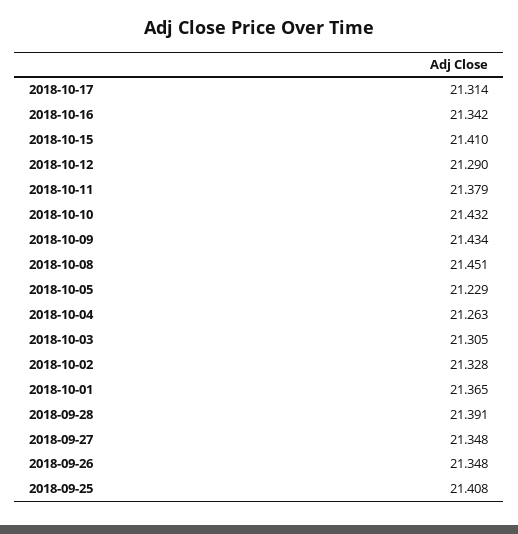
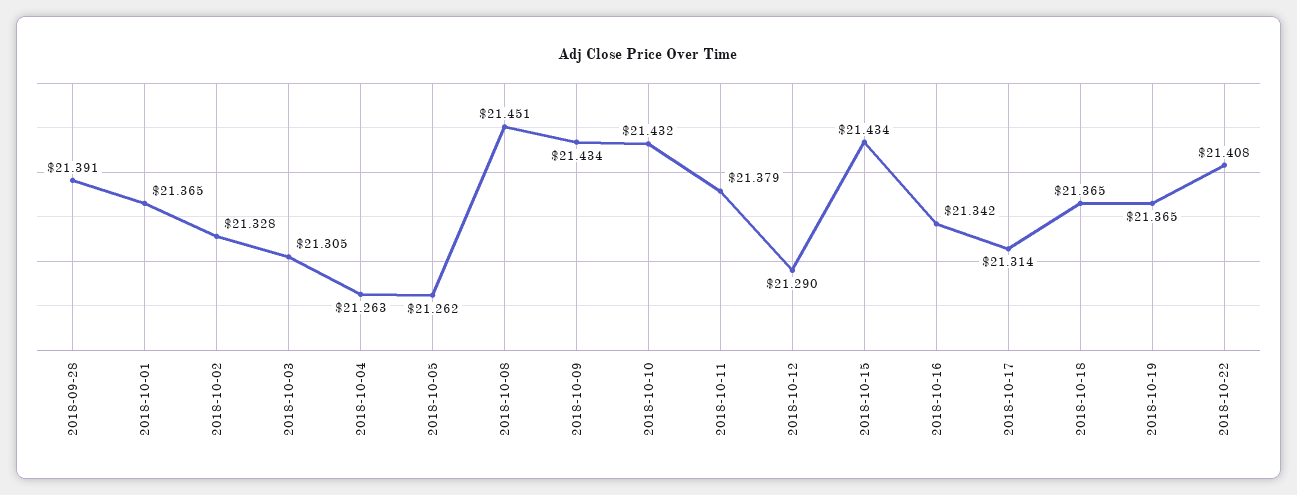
2018-10-15: 21.41 -> 21.434
2018-10-05: 21.229 -> 21.262
2018-09-27: 21.348 -> none
2018-09-26: 21.348 -> none
2018-09-25: 21.408 -> none
2018-10-18: none -> 21.365
2018-10-19: none -> 21.365
2018-10-22: none -> 21.408

